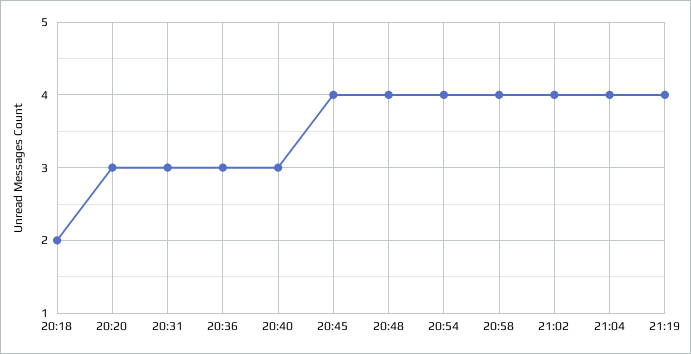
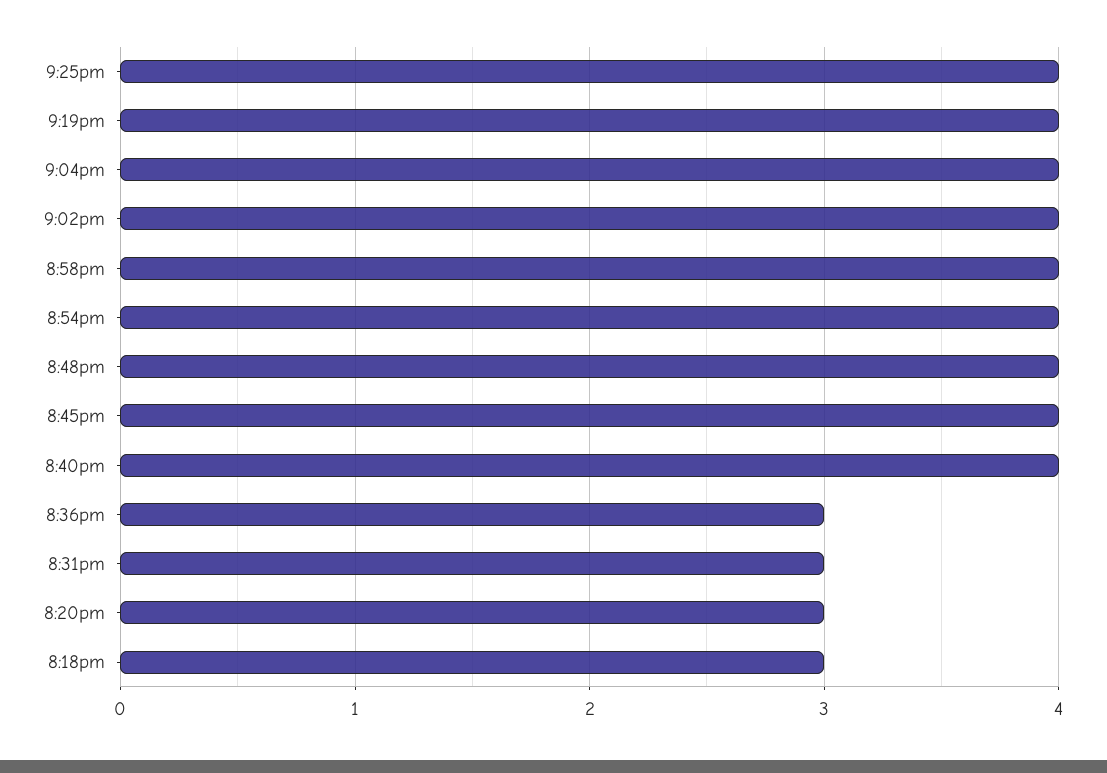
20:18: 2 -> 3
20:40: 3 -> 4
9:25pm: none -> 4

